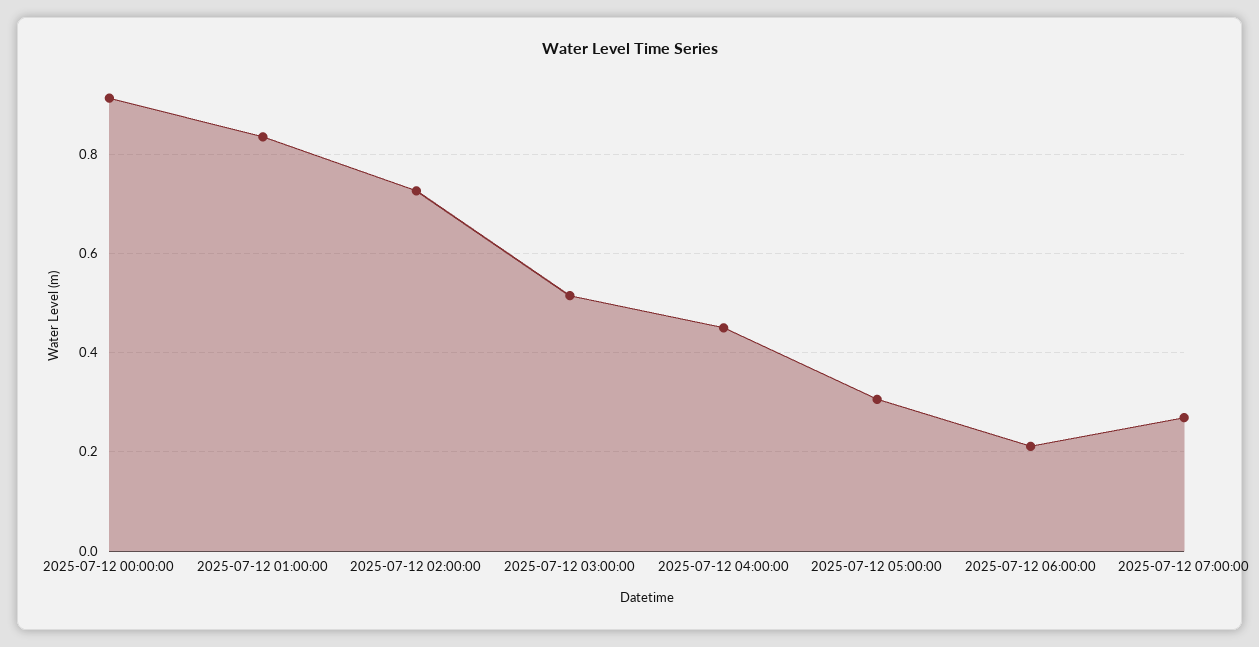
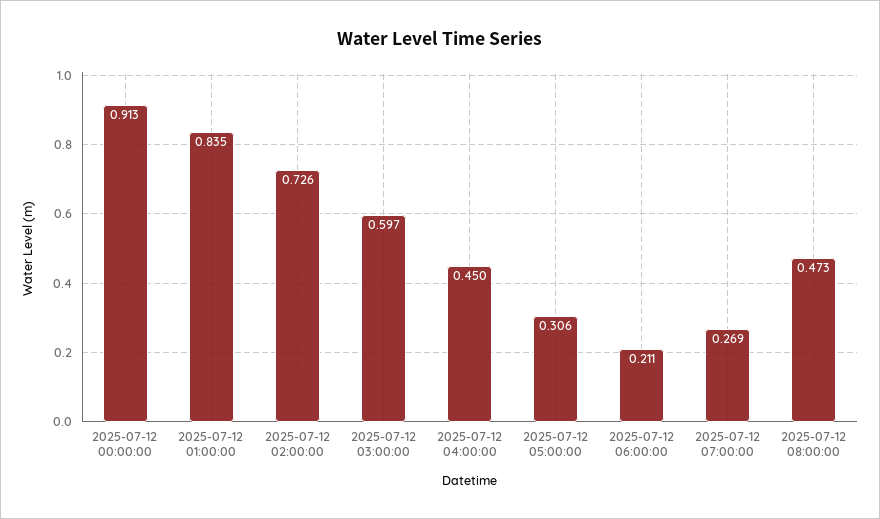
2025-07-12 03:00:00: 0.52 -> 0.597
2025-07-12 08:00:00: none -> 0.473

